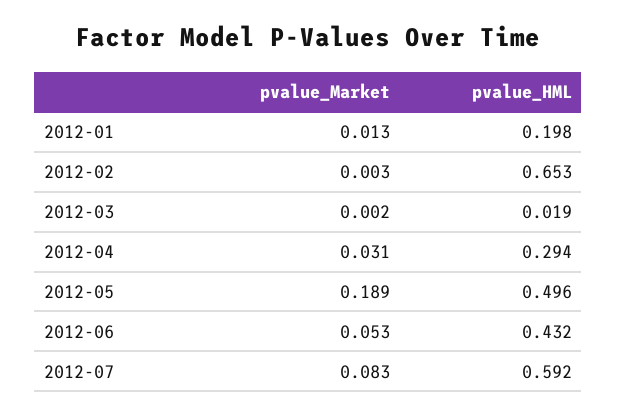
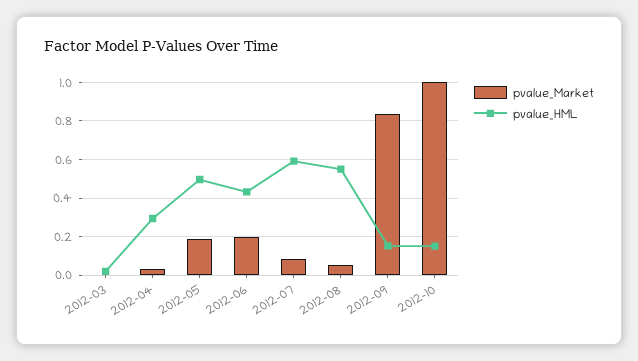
pvalue_Market, 2012-01: 0.013 -> none
pvalue_HML, 2012-01: 0.198 -> none
pvalue_Market, 2012-02: 0.003 -> none
pvalue_HML, 2012-02: 0.653 -> none
pvalue_Market, 2012-06: 0.053 -> 0.2
pvalue_Market, 2012-08: none -> 0.05
pvalue_HML, 2012-08: none -> 0.55
pvalue_Market, 2012-09: none -> 0.85
pvalue_HML, 2012-09: none -> 0.15
pvalue_Market, 2012-10: none -> 1
pvalue_HML, 2012-10: none -> 0.15

